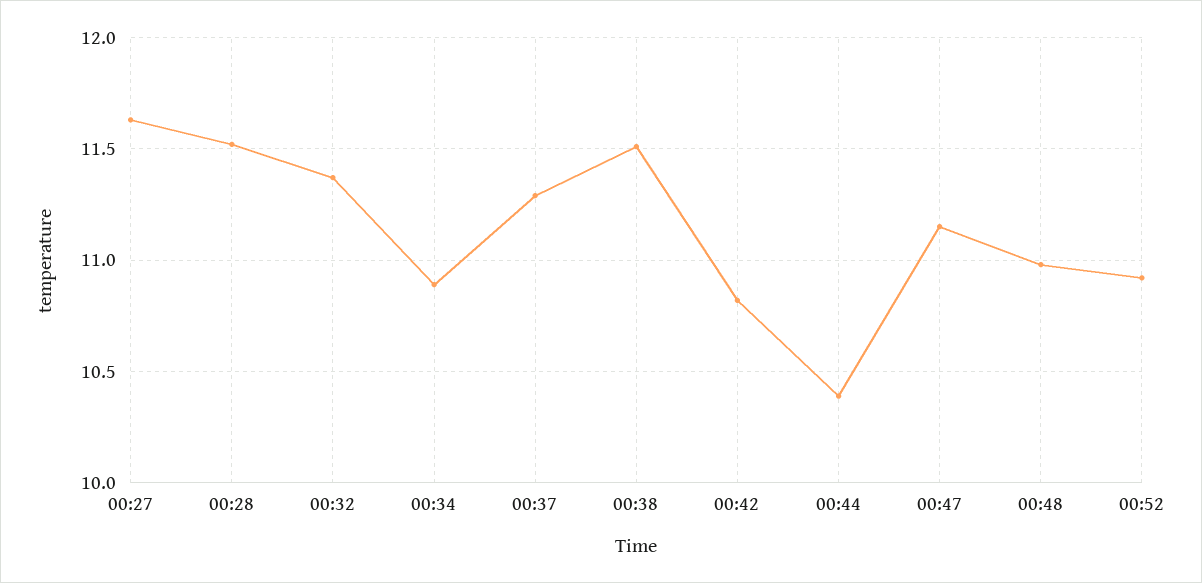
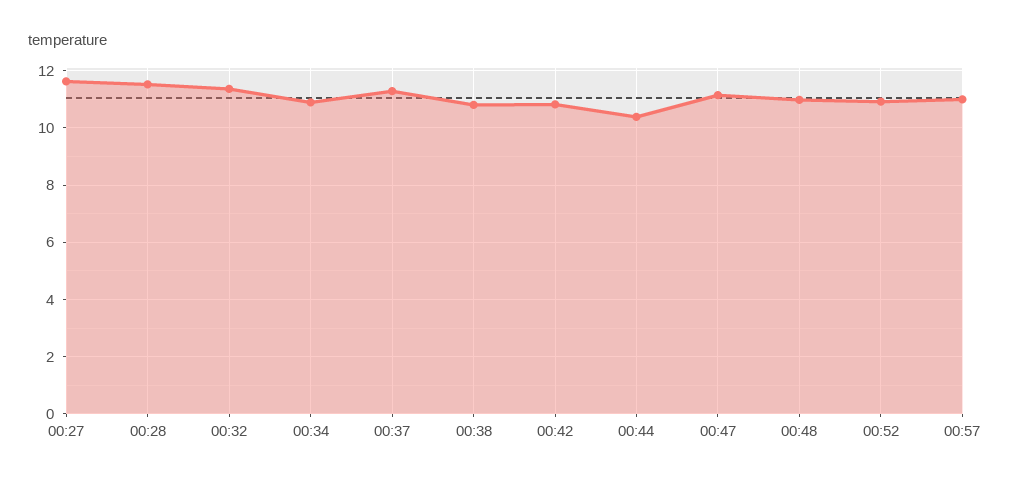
00:38: 11.5 -> 10.75
00:57: none -> 11

